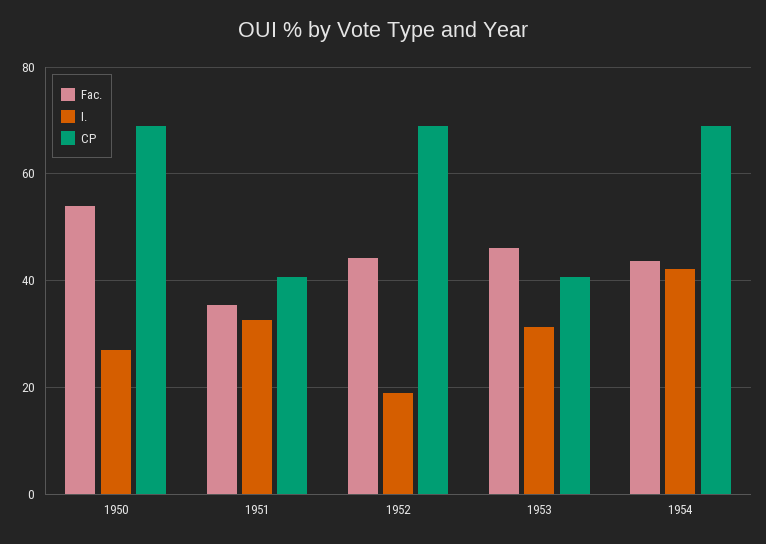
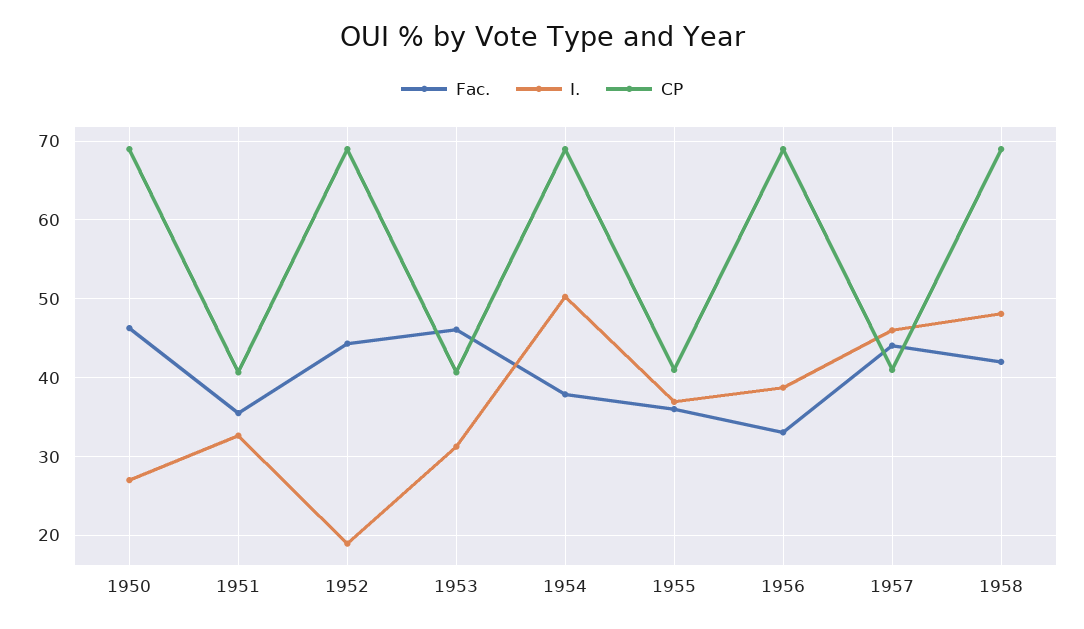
Fac., 1950: 54 -> 46
Fac., 1954: 44 -> 38
I., 1954: 42 -> 50
Fac., 1955: none -> 36
I., 1955: none -> 37
CP, 1955: none -> 41
Fac., 1956: none -> 33
I., 1956: none -> 39
CP, 1956: none -> 69
Fac., 1957: none -> 44
I., 1957: none -> 46
CP, 1957: none -> 41
Fac., 1958: none -> 42
I., 1958: none -> 48
CP, 1958: none -> 69

